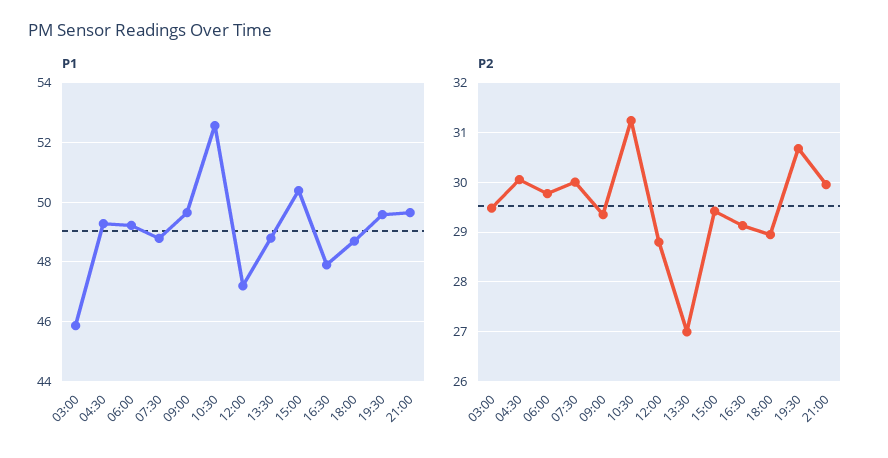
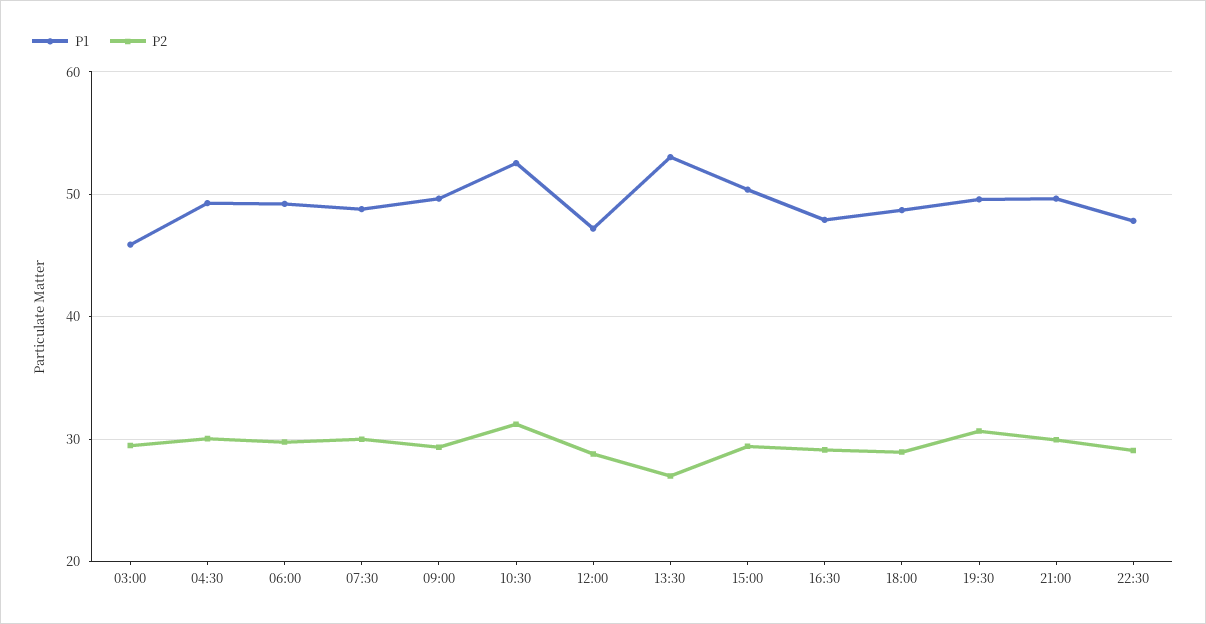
P1, 13:30: 48.75 -> 53
P1, 22:30: none -> 48
P2, 22:30: none -> 29

